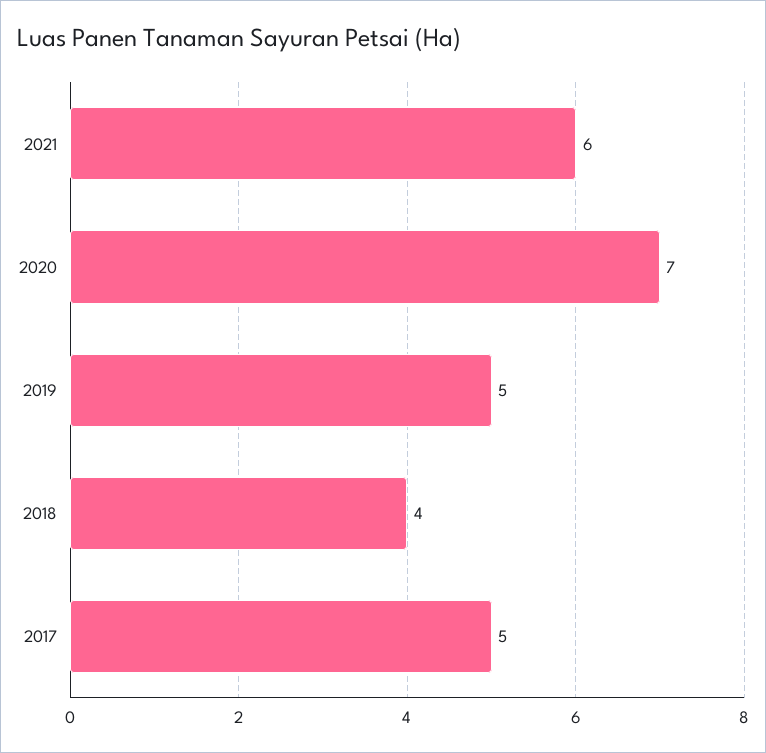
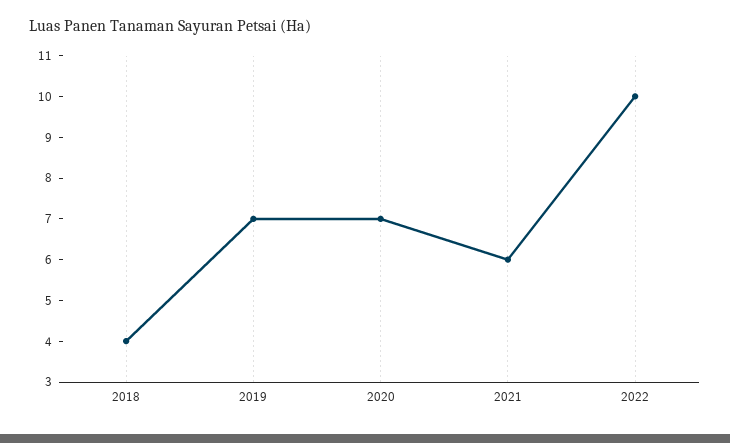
2019: 5 -> 7
2017: 5 -> none
2022: none -> 10

